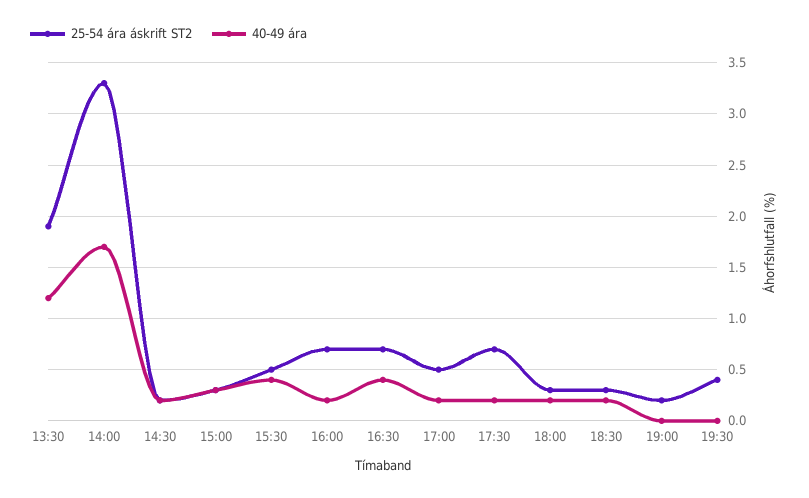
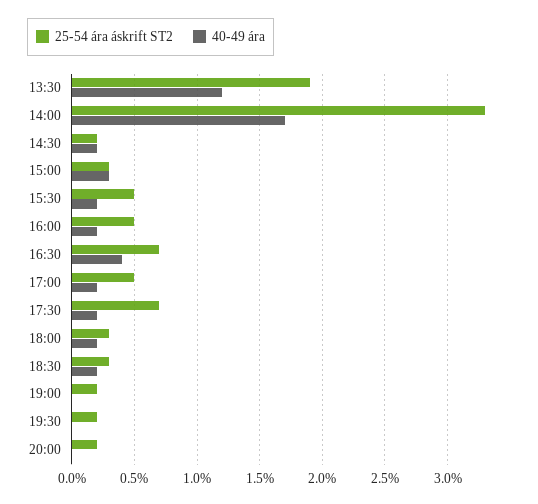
40-49 ára, 15:30: 0.4 -> 0.2
25-54 ára áskrift ST2, 16:00: 0.7 -> 0.5
25-54 ára áskrift ST2, 19:30: 0.4 -> 0.2
25-54 ára áskrift ST2, 20:00: none -> 0.2
40-49 ára, 20:00: none -> 0

